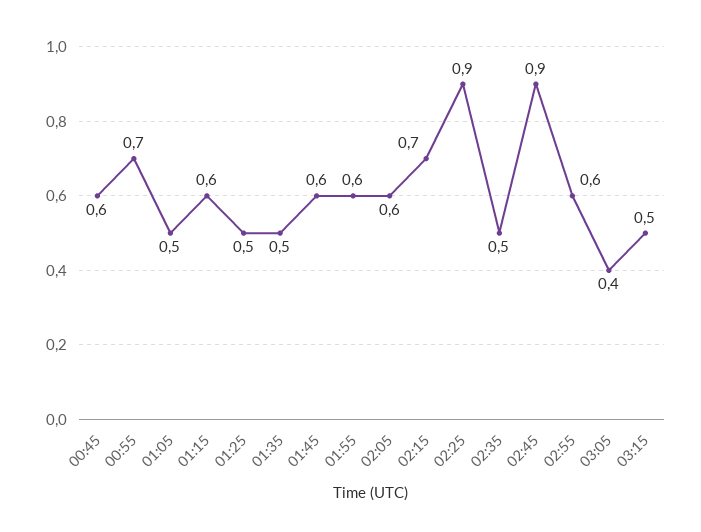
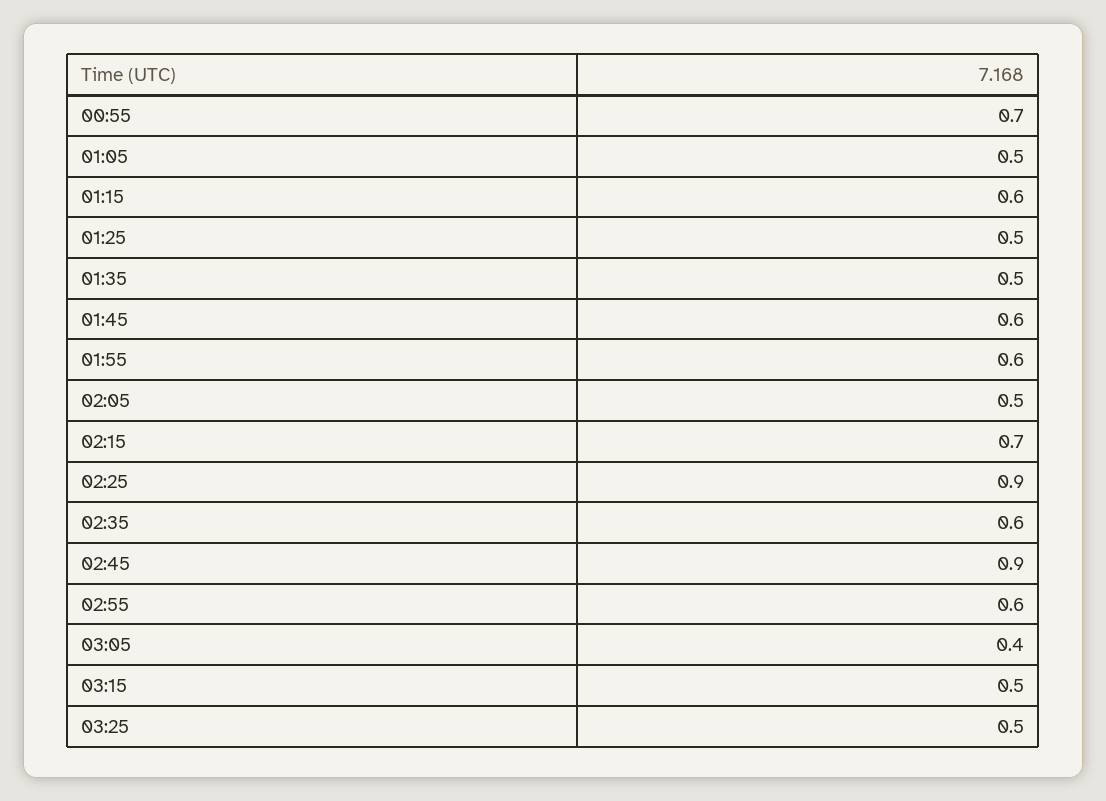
00:45: 0.6 -> none
02:05: 0.6 -> 0.5
02:35: 0.5 -> 0.6
03:25: none -> 0.5

